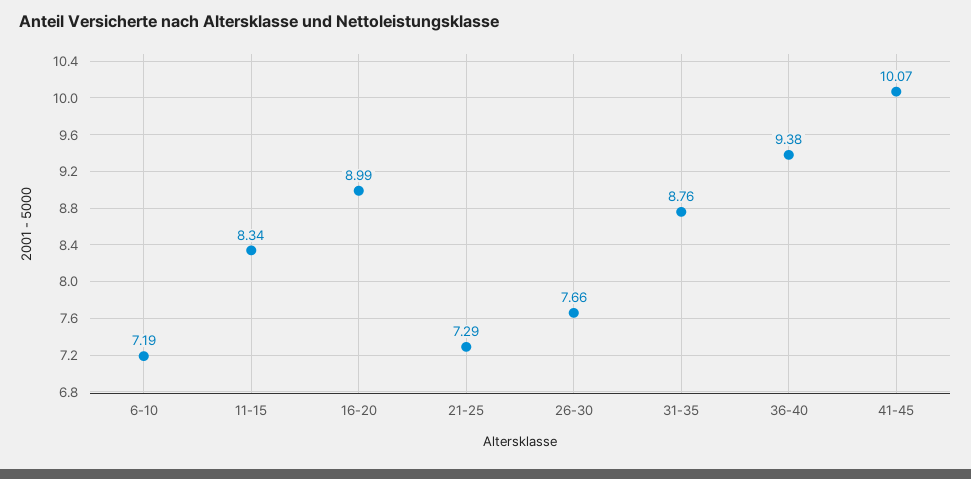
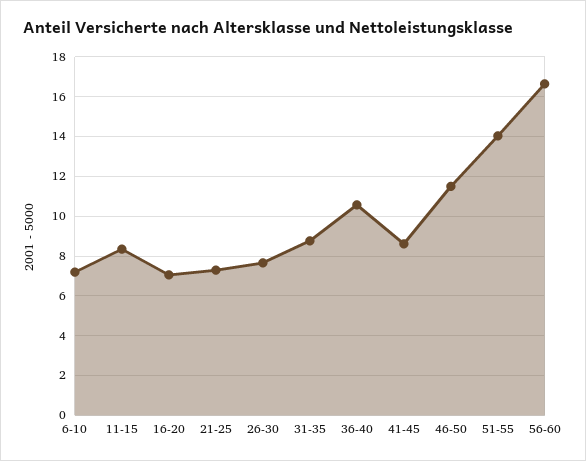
16-20: 8.99 -> 7
36-40: 9.38 -> 10.5
41-45: 10.07 -> 8.5
46-50: none -> 11.5
51-55: none -> 14
56-60: none -> 16.5

